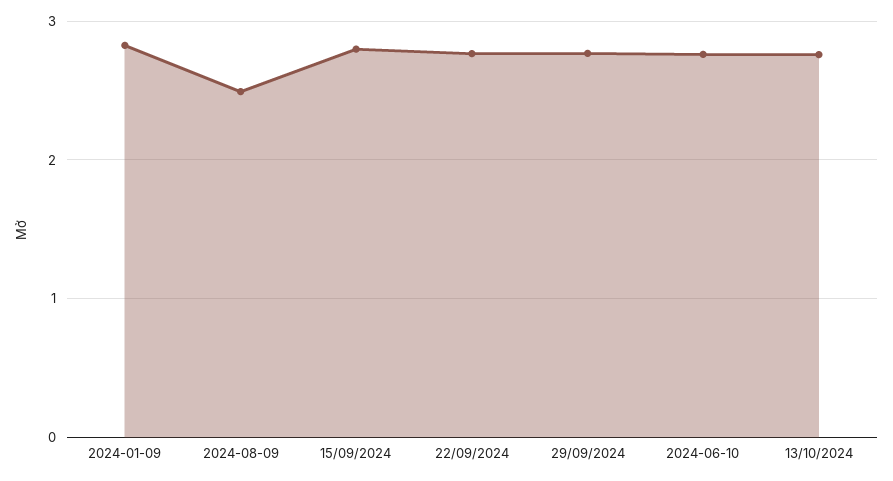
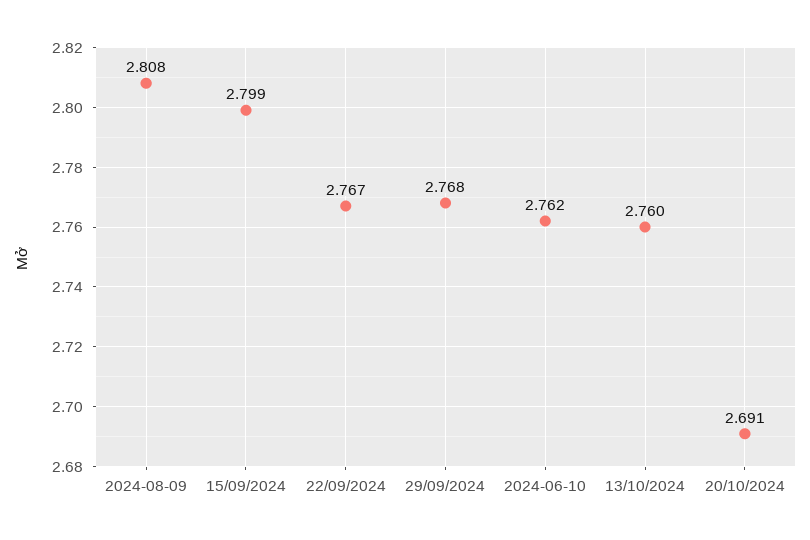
2024-01-09: 2.8 -> none
2024-08-09: 2.5 -> 2.808
20/10/2024: none -> 2.691

